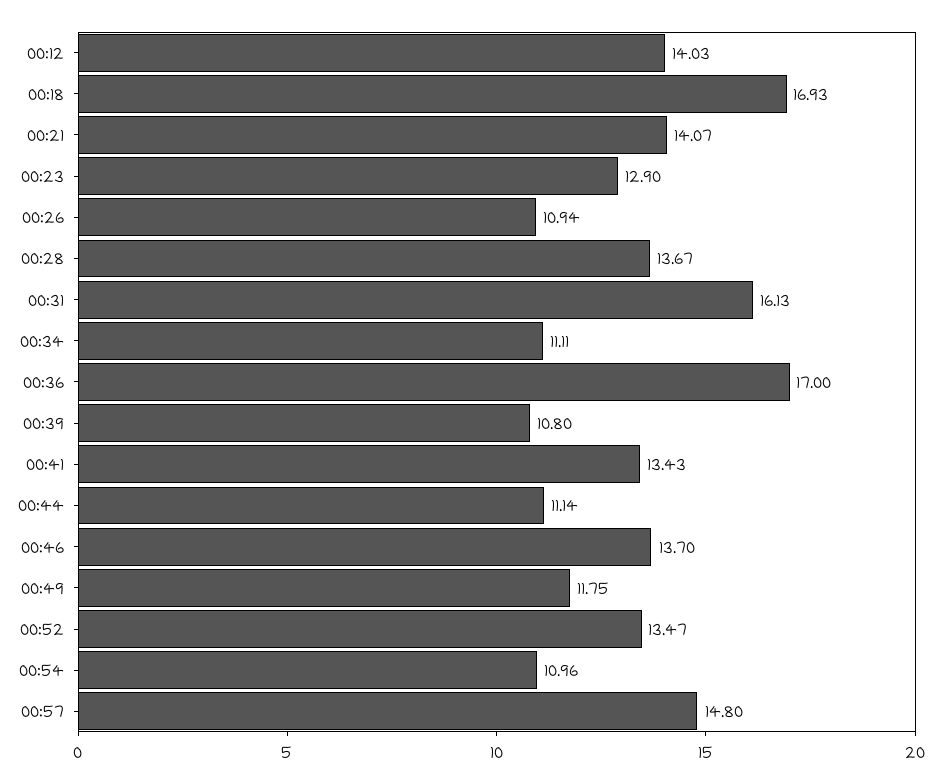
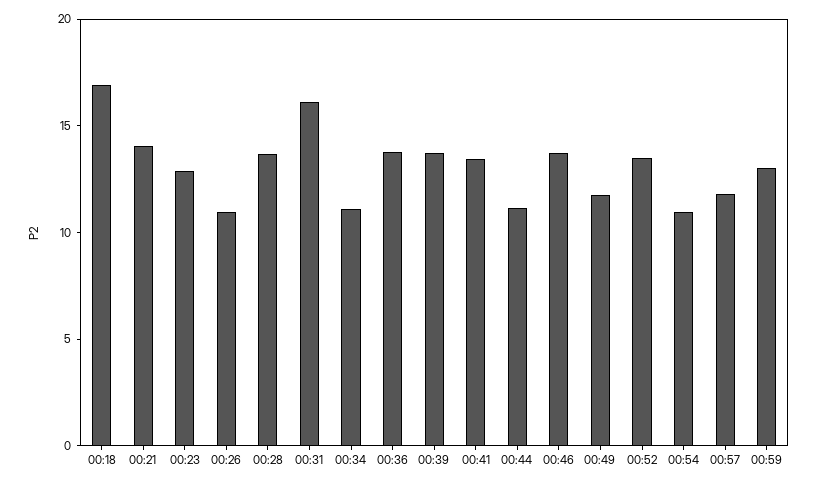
00:12: 14.03 -> none
00:36: 17 -> 14
00:39: 10.8 -> 14
00:57: 14.8 -> 12
00:59: none -> 13

